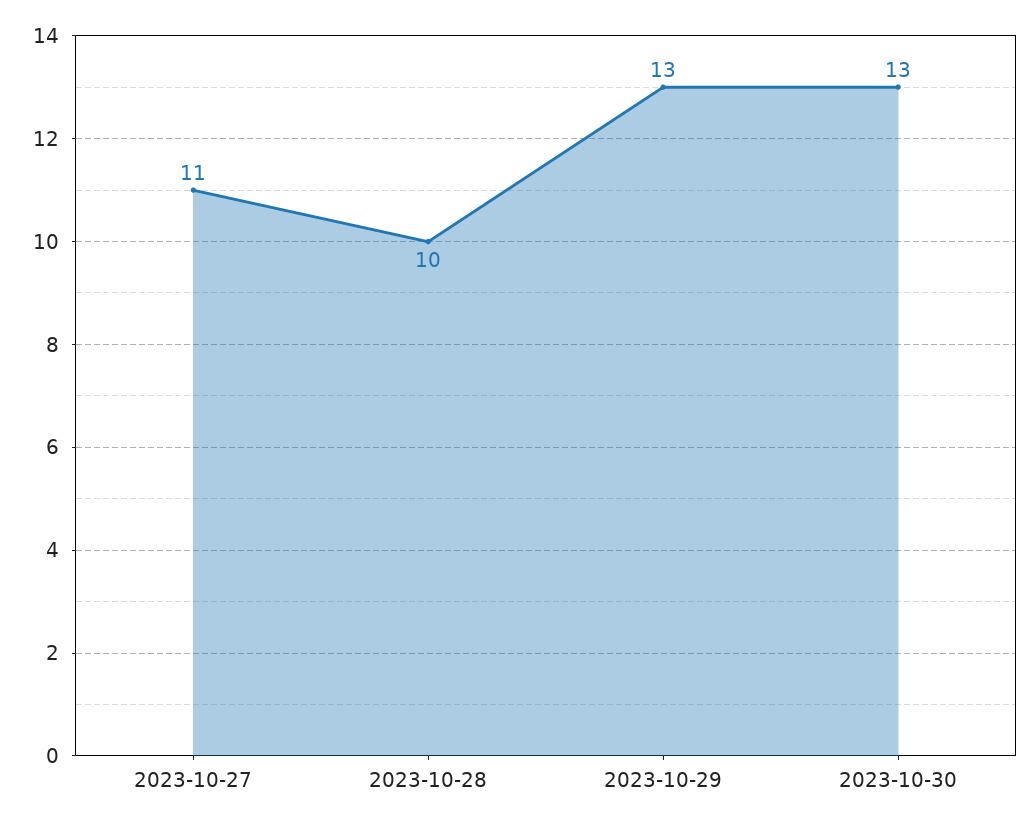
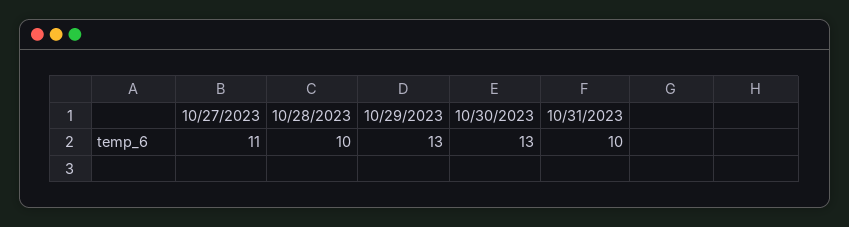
10/31/2023: none -> 10

